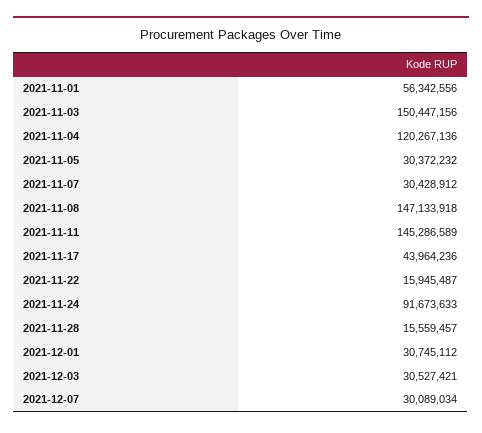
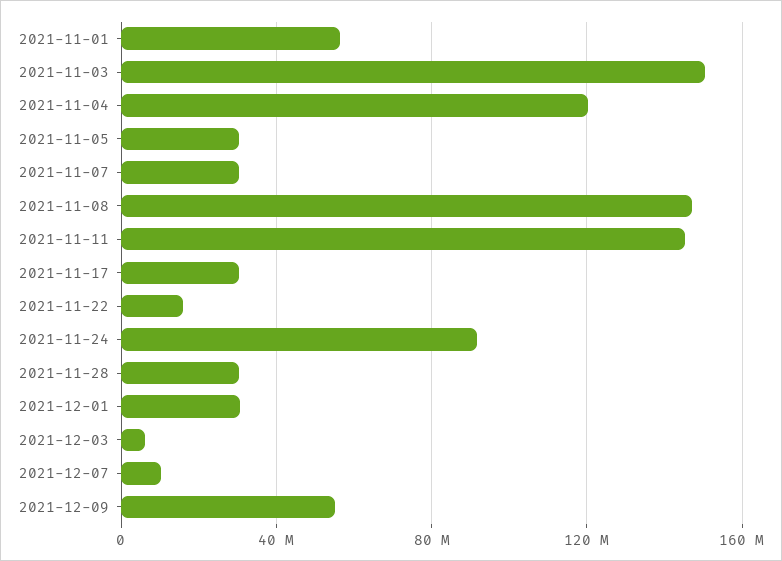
2021-11-17: 43964236 -> 30000000
2021-11-28: 15559457 -> 30000000
2021-12-03: 30527421 -> 5000000
2021-12-07: 30089034 -> 10000000
2021-12-09: none -> 55000000

